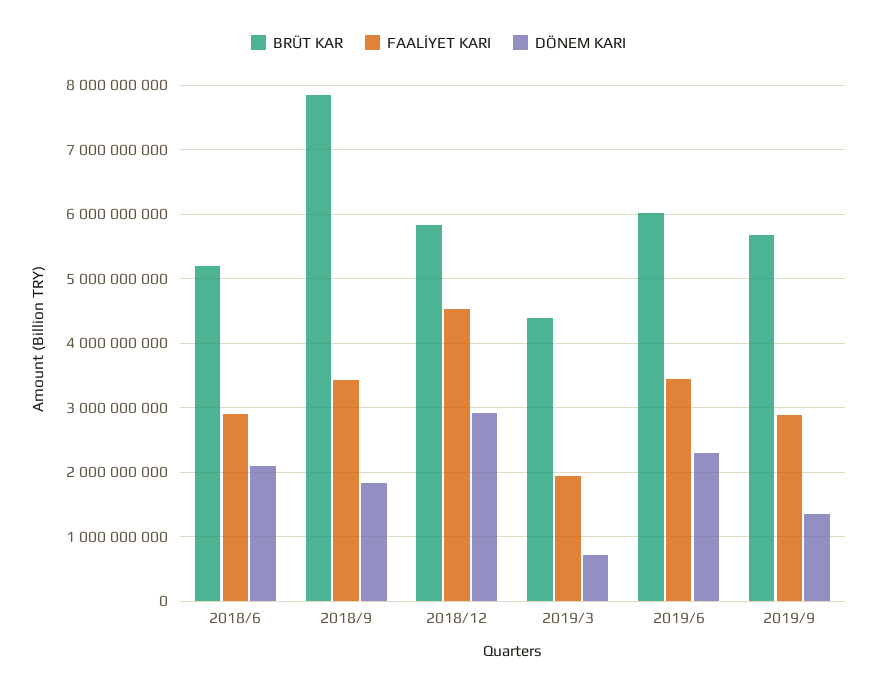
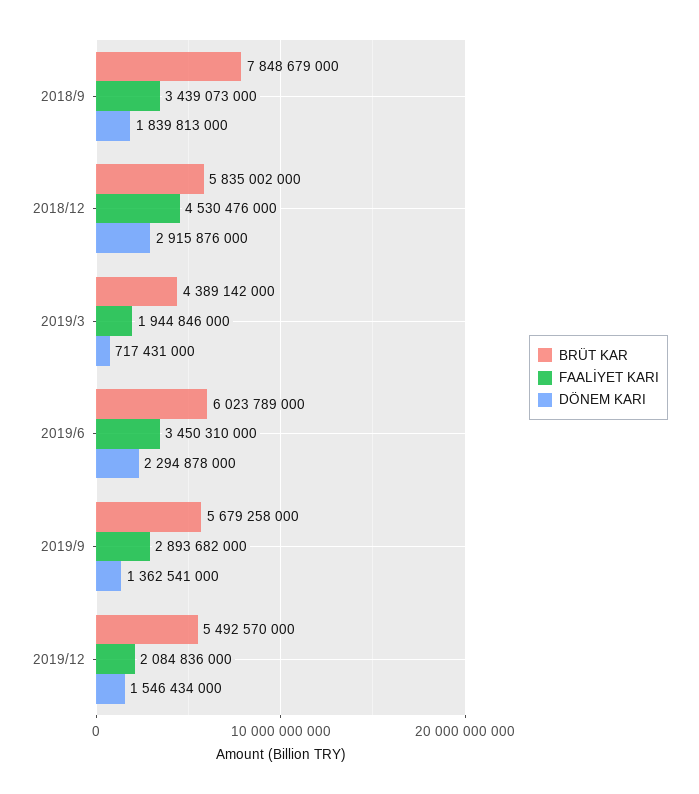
BRÜT KAR, 2018/6: 5200000000 -> none
FAALİYET KARI, 2018/6: 2900000000 -> none
DÖNEM KARI, 2018/6: 2100000000 -> none
BRÜT KAR, 2019/12: none -> 5492570000
FAALİYET KARI, 2019/12: none -> 2084836000
DÖNEM KARI, 2019/12: none -> 1546434000

